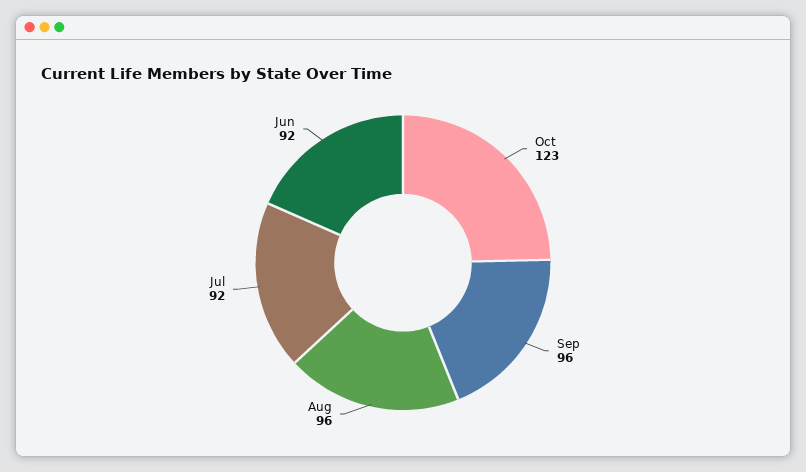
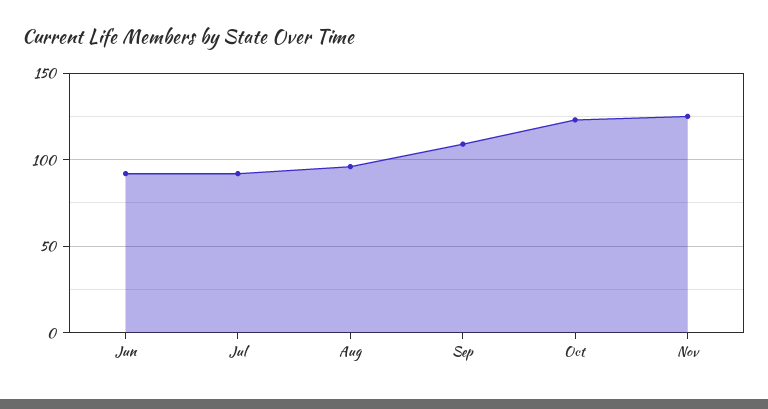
Sep: 96 -> 110
Nov: none -> 125

